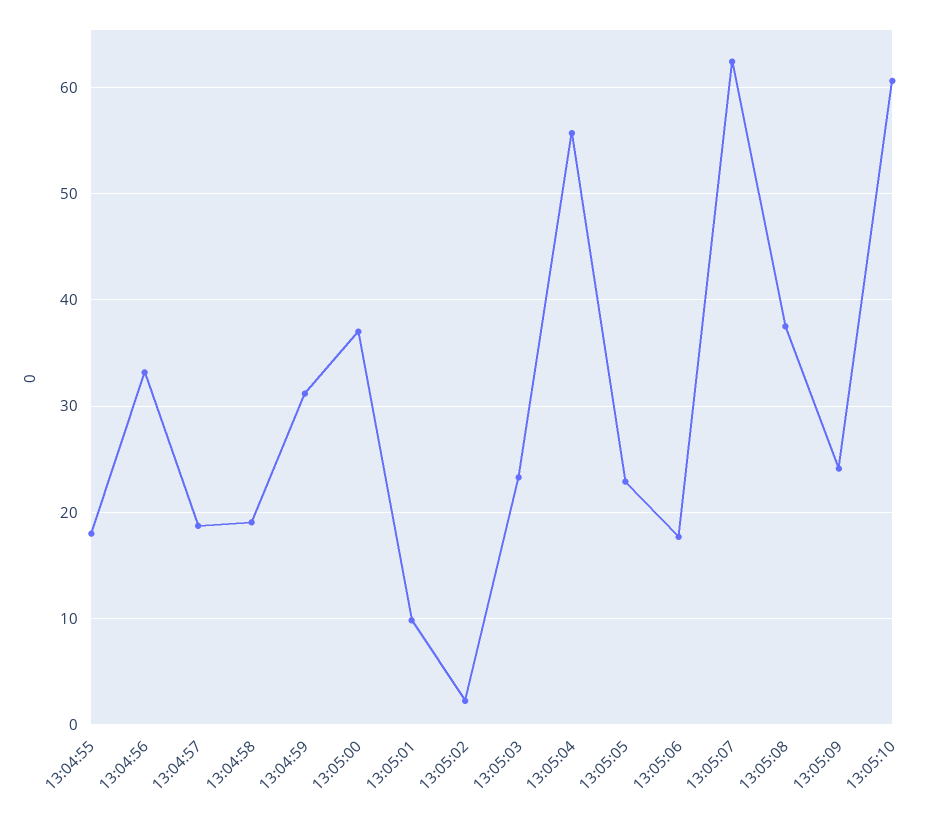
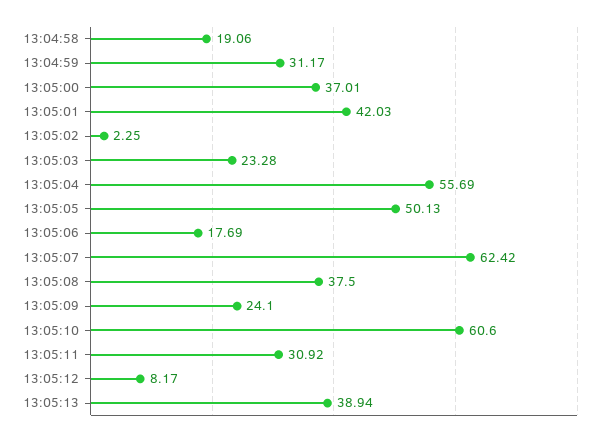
13:04:55: 18 -> none
13:04:56: 33 -> none
13:04:57: 19 -> none
13:05:01: 10 -> 42.03
13:05:05: 23 -> 50.13
13:05:11: none -> 30.92
13:05:12: none -> 8.17
13:05:13: none -> 38.94

